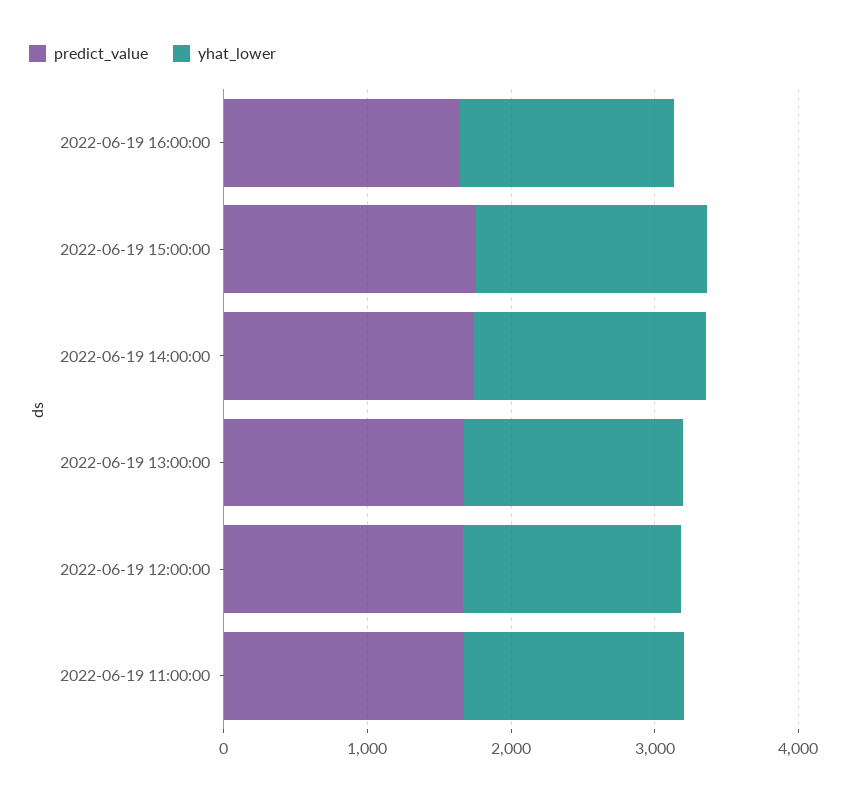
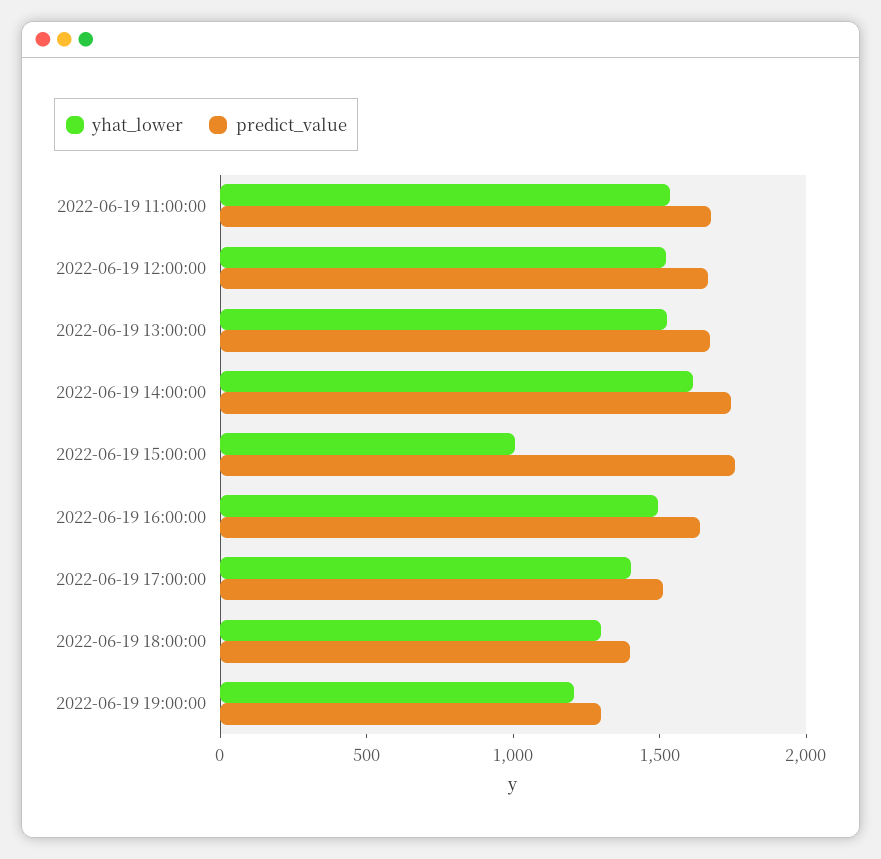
yhat_lower, 2022-06-19 15:00:00: 1600 -> 1000
yhat_lower, 2022-06-19 17:00:00: none -> 1400
predict_value, 2022-06-19 17:00:00: none -> 1500
yhat_lower, 2022-06-19 18:00:00: none -> 1300
predict_value, 2022-06-19 18:00:00: none -> 1400
yhat_lower, 2022-06-19 19:00:00: none -> 1200
predict_value, 2022-06-19 19:00:00: none -> 1300

